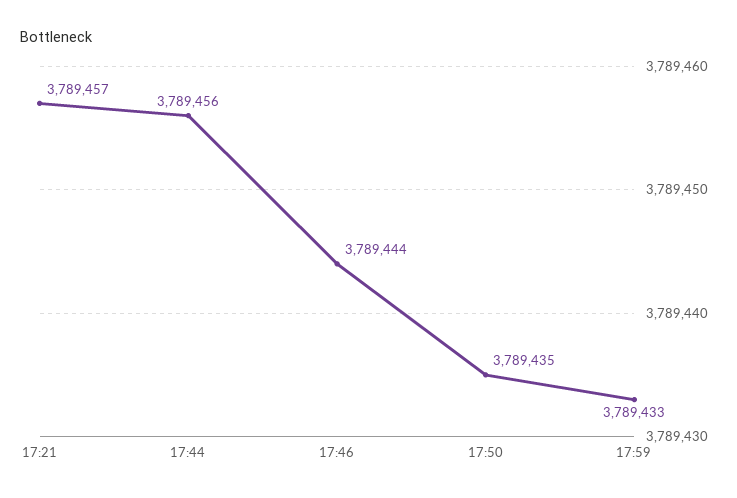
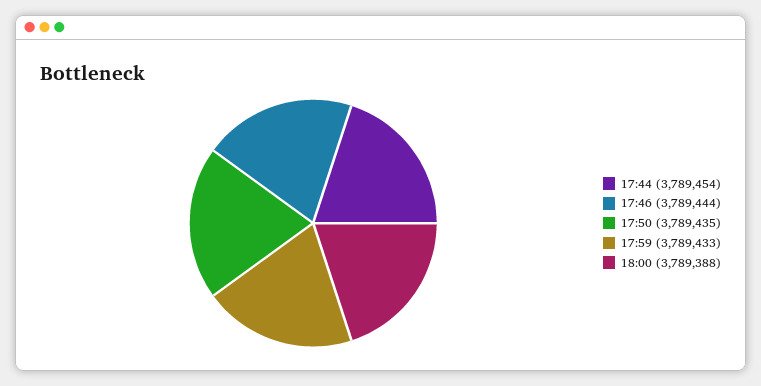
17:21: 3789457 -> none
17:44: 3789456 -> 3789454
18:00: none -> 3789388

